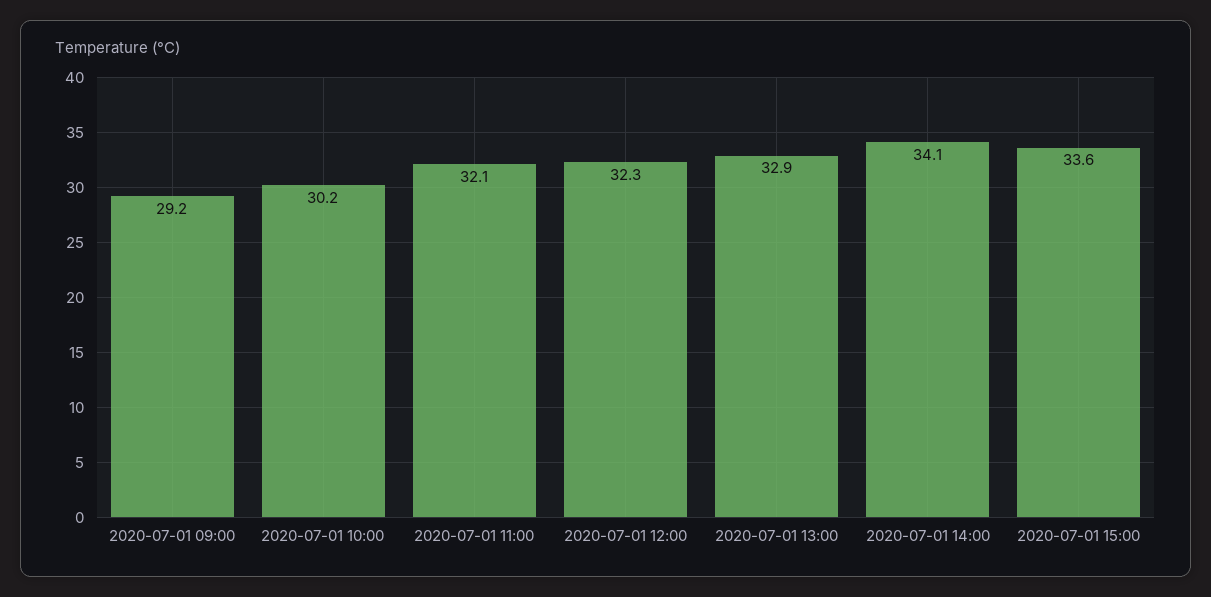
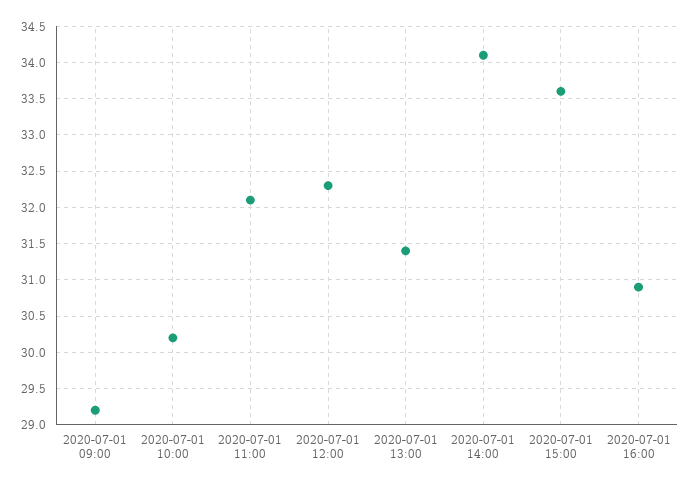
2020-07-01 13:00: 32.9 -> 31.4
2020-07-01 16:00: none -> 30.9

